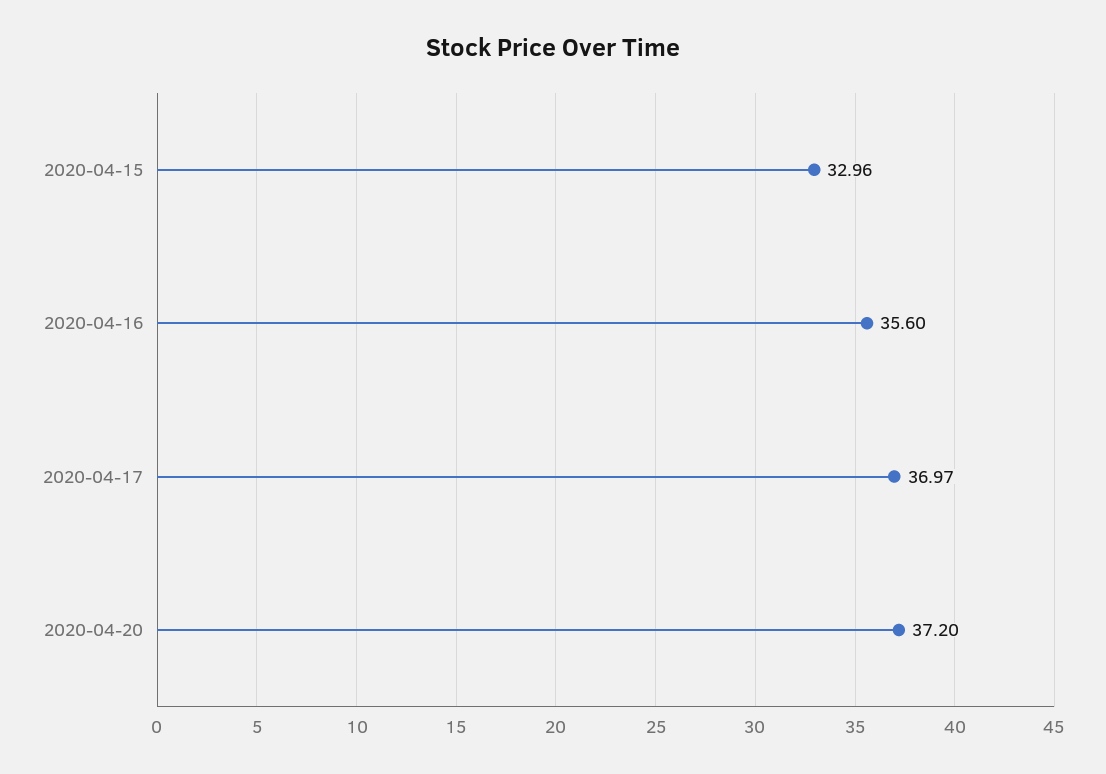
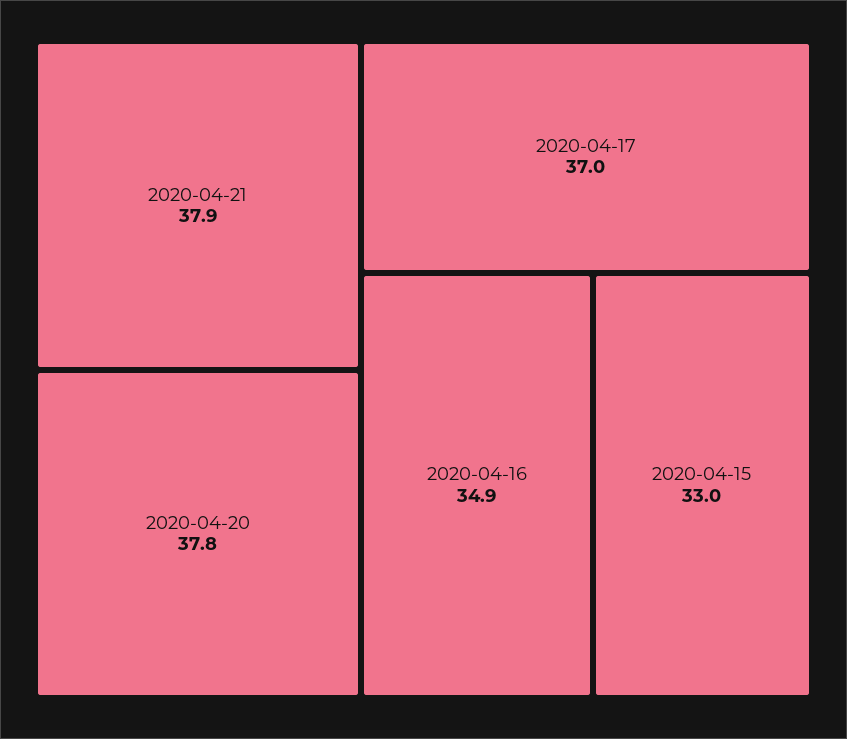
2020-04-16: 35.6 -> 34.9
2020-04-20: 37.2 -> 37.8
2020-04-21: none -> 37.9

